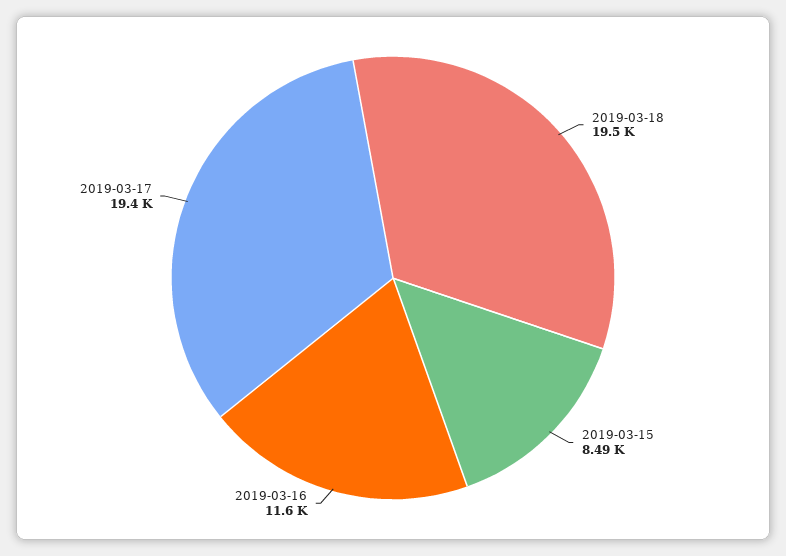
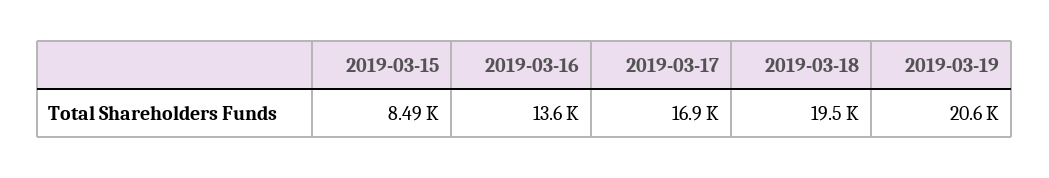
2019-03-16: 11600 -> 13600
2019-03-17: 19400 -> 16900
2019-03-19: none -> 20600

